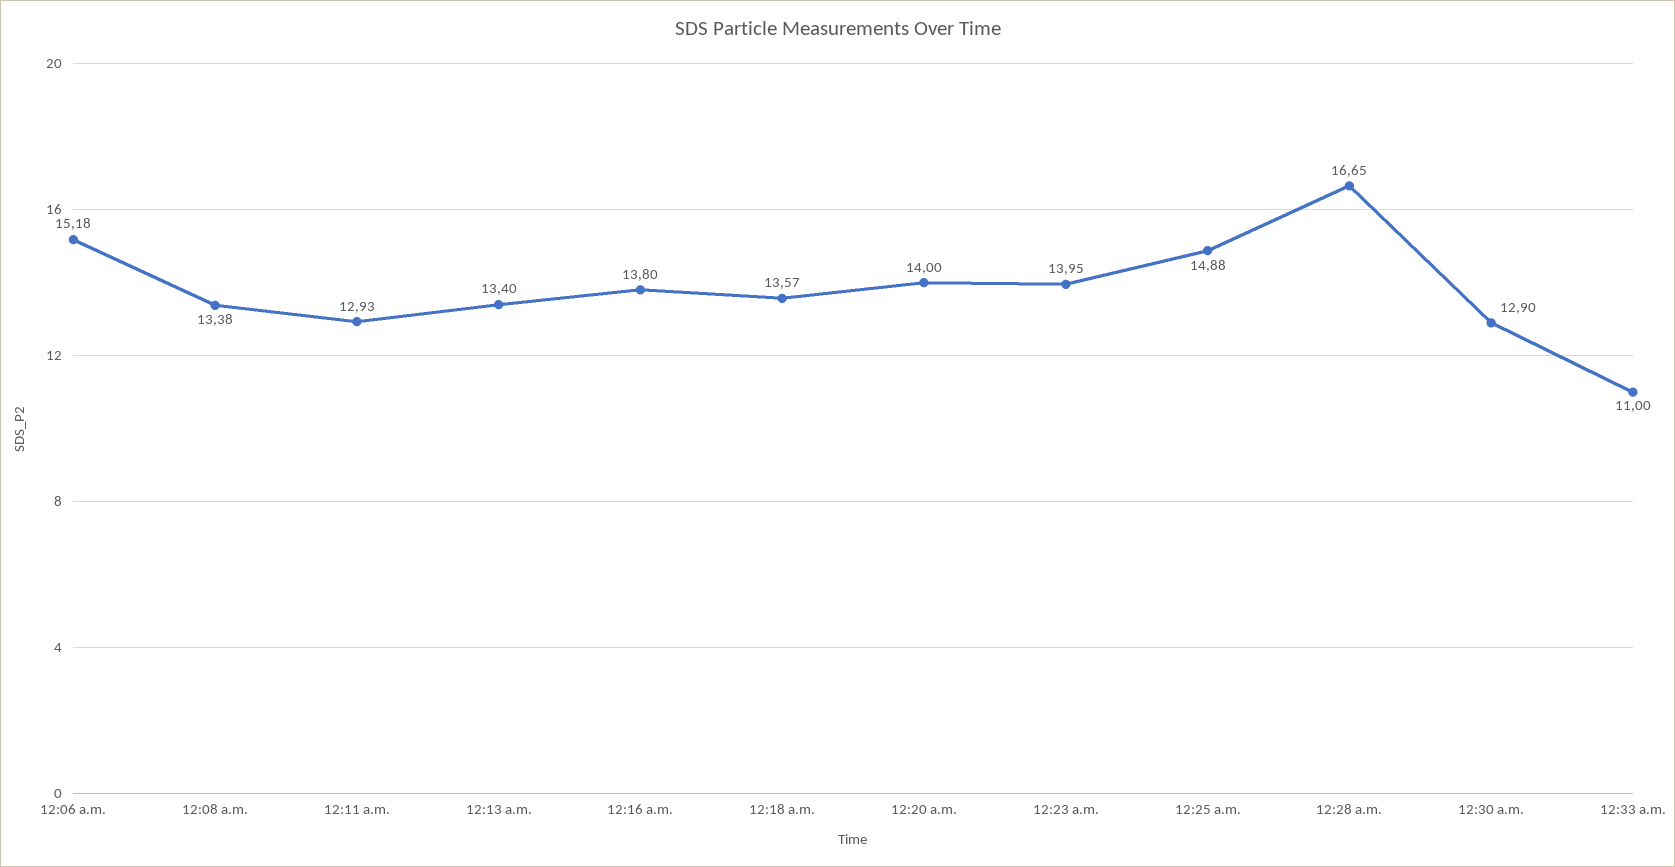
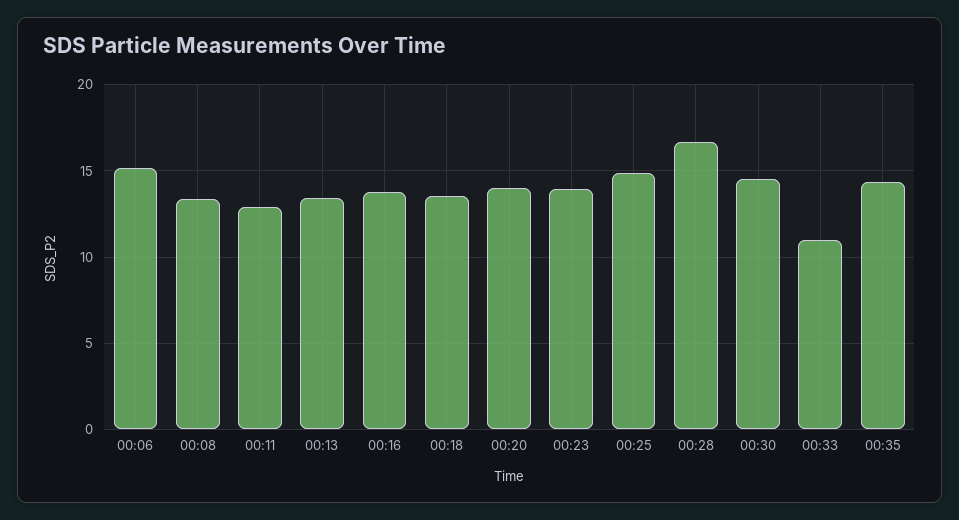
12:30 a.m.: 12.9 -> 14.5
00:35: none -> 14.5

